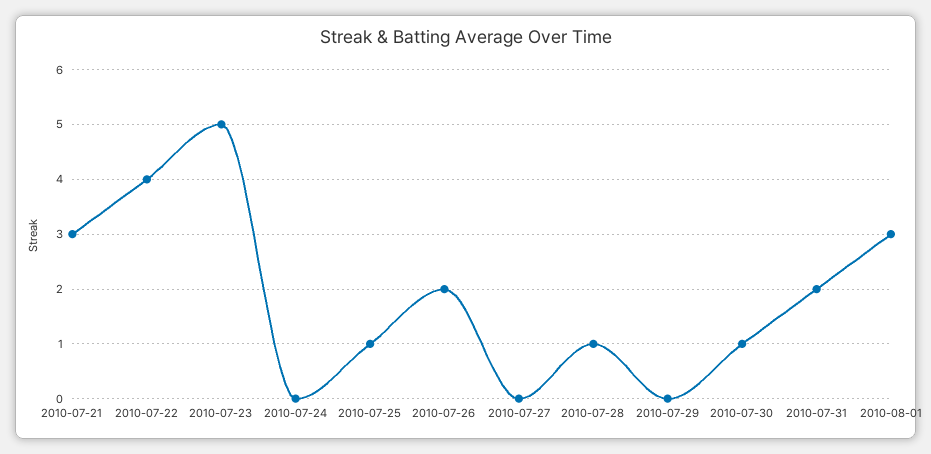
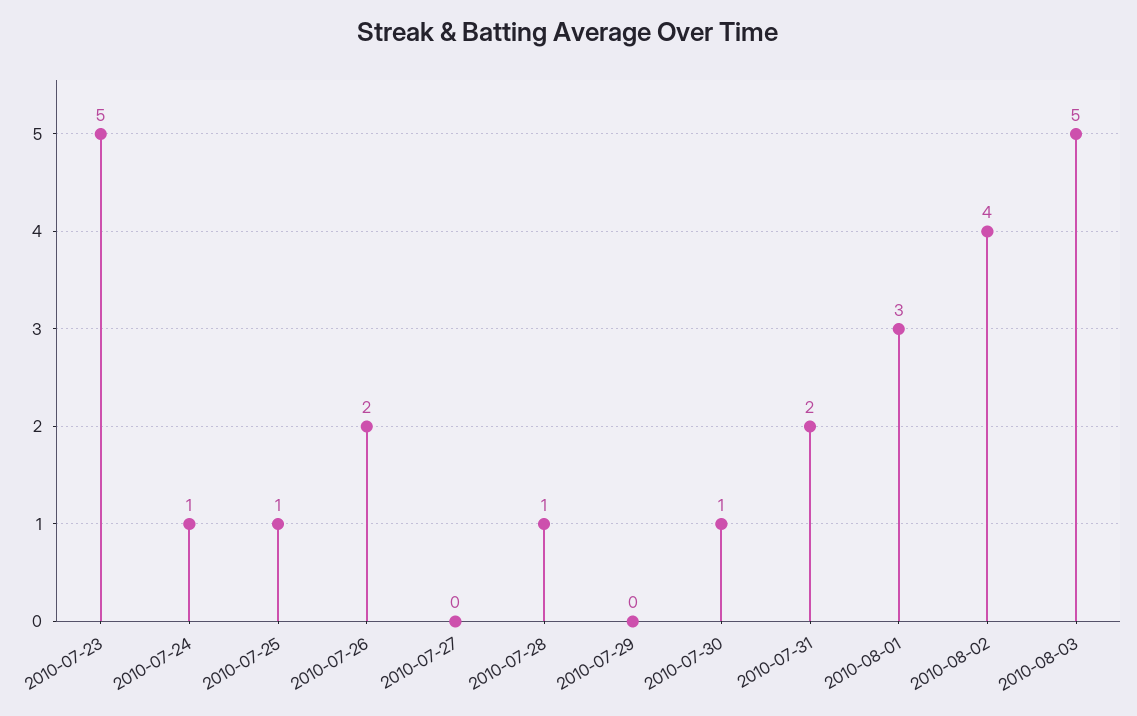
2010-07-21: 3 -> none
2010-07-22: 4 -> none
2010-07-24: 0 -> 1
2010-08-02: none -> 4
2010-08-03: none -> 5

